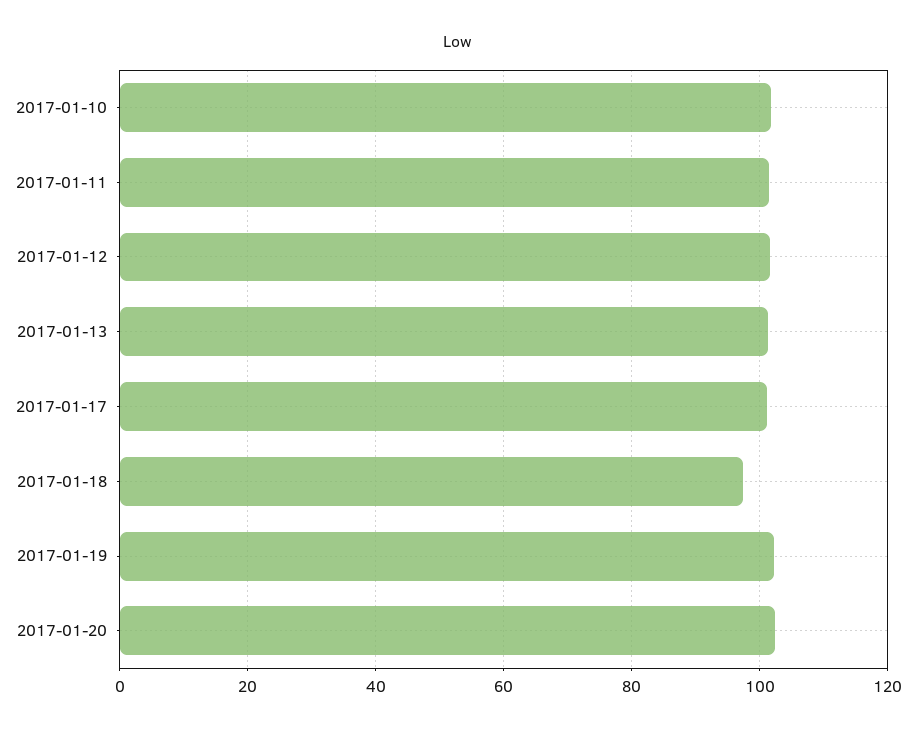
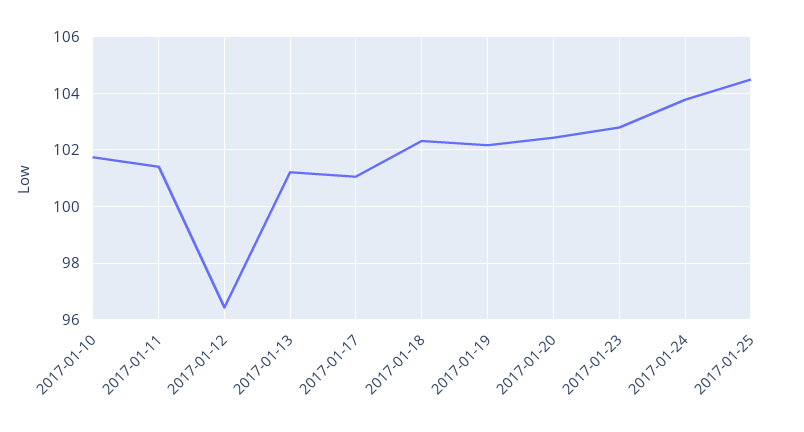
2017-01-12: 102 -> 96.5
2017-01-18: 98 -> 102.25
2017-01-23: none -> 102.75
2017-01-24: none -> 103.75
2017-01-25: none -> 104.5

